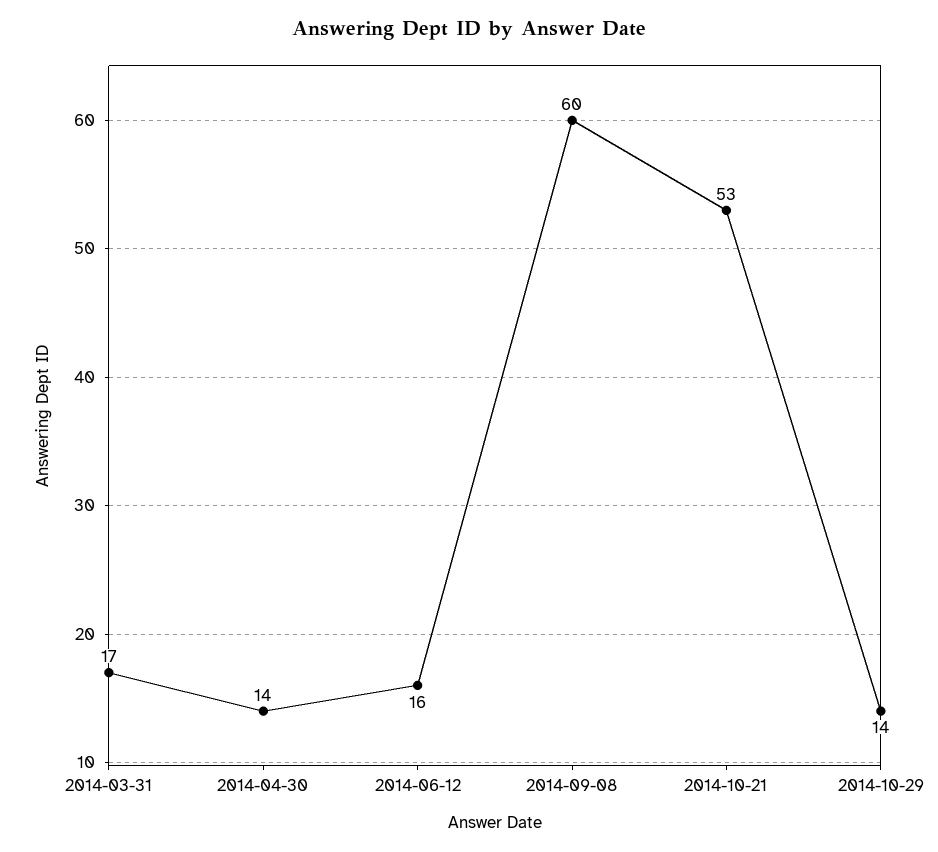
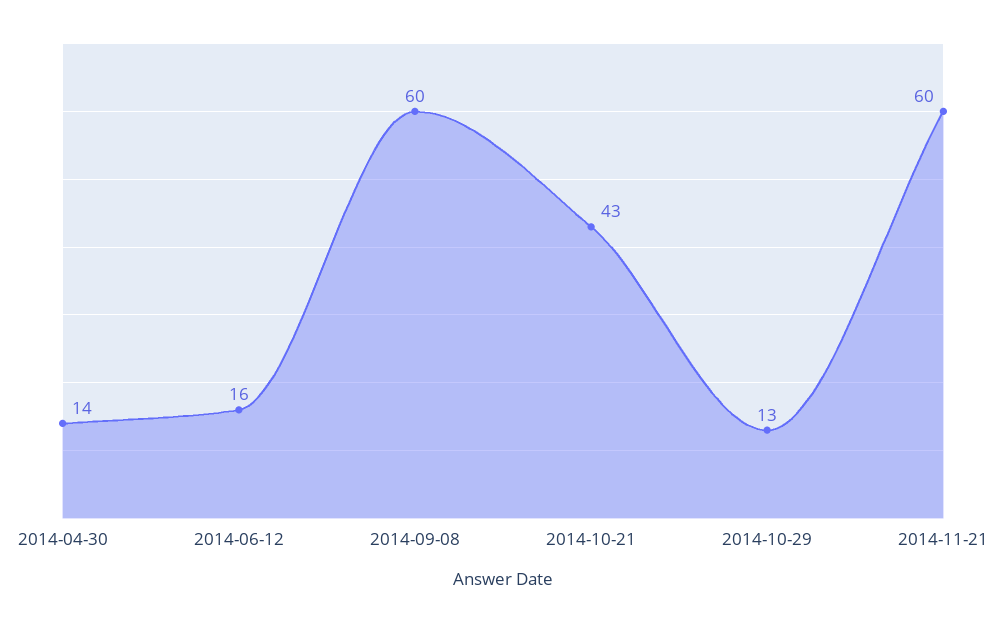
2014-03-31: 17 -> none
2014-10-21: 53 -> 43
2014-10-29: 14 -> 13
2014-11-21: none -> 60

